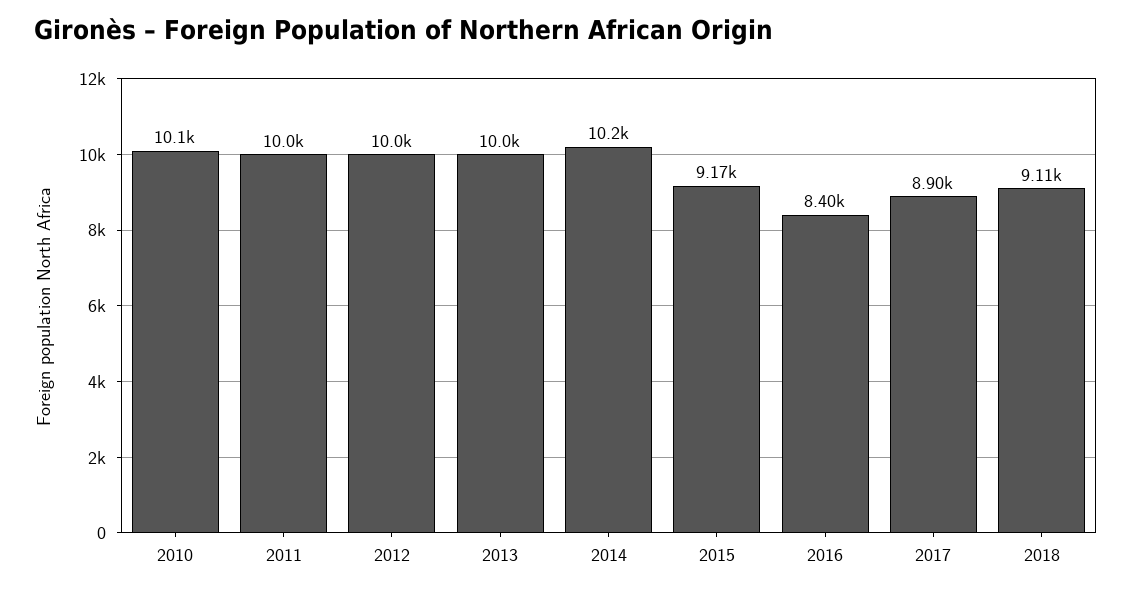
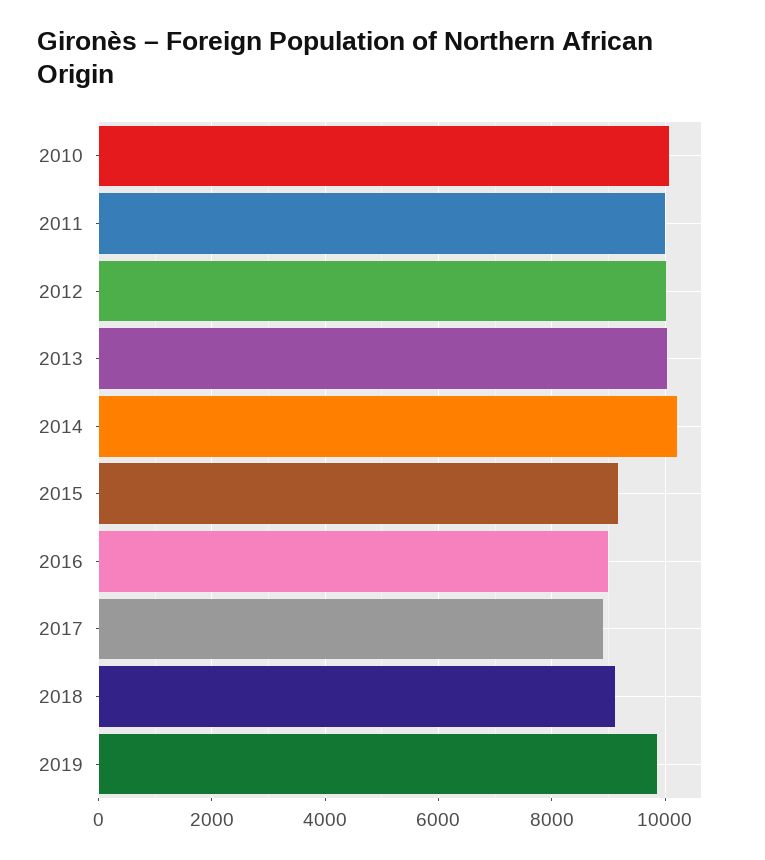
2016: 8400 -> 9000
2019: none -> 9800

